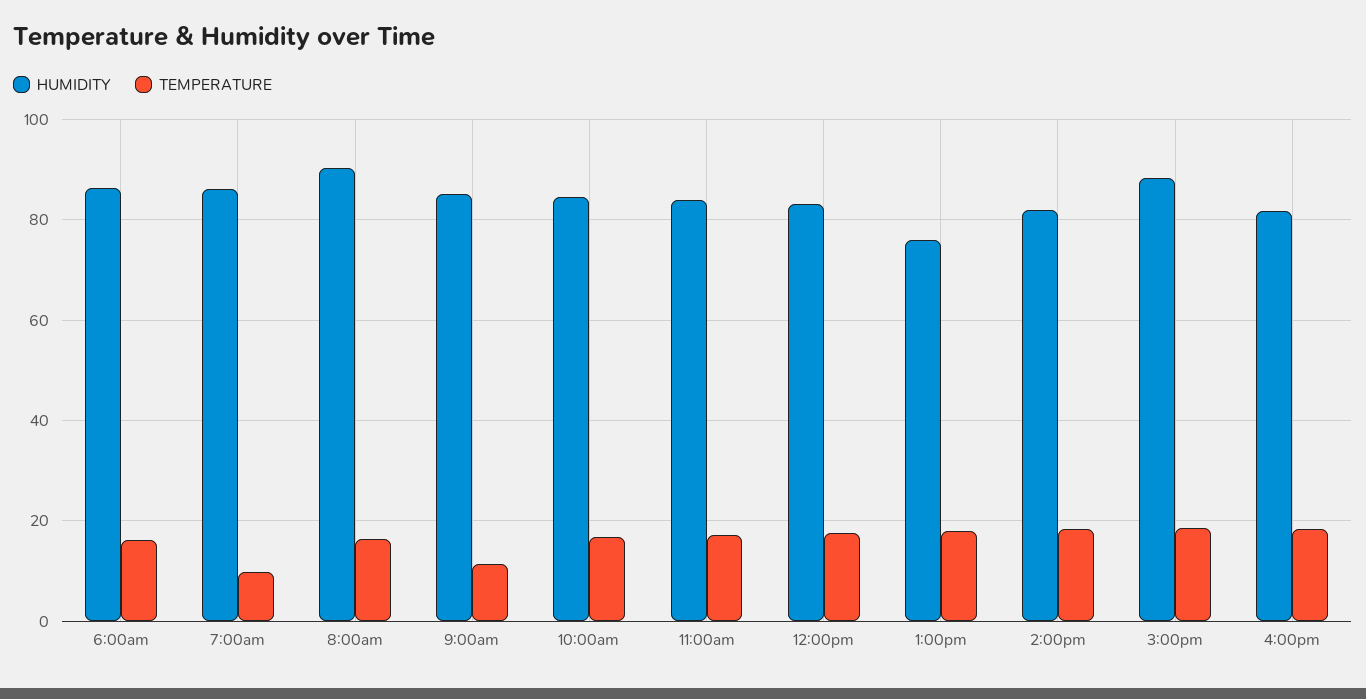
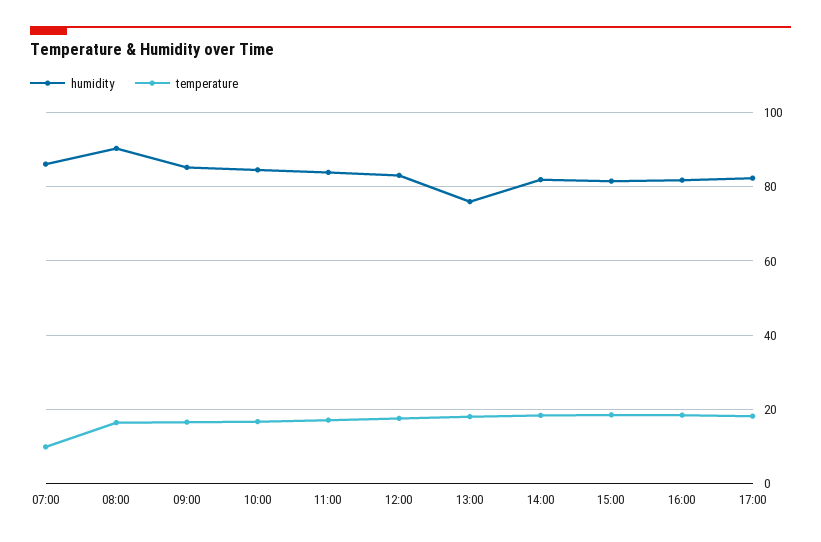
HUMIDITY, 6:00am: 86 -> none
TEMPERATURE, 6:00am: 16 -> none
TEMPERATURE, 9:00am: 12 -> 16
HUMIDITY, 3:00pm: 88 -> 82
HUMIDITY, 17:00: none -> 82
TEMPERATURE, 17:00: none -> 18

